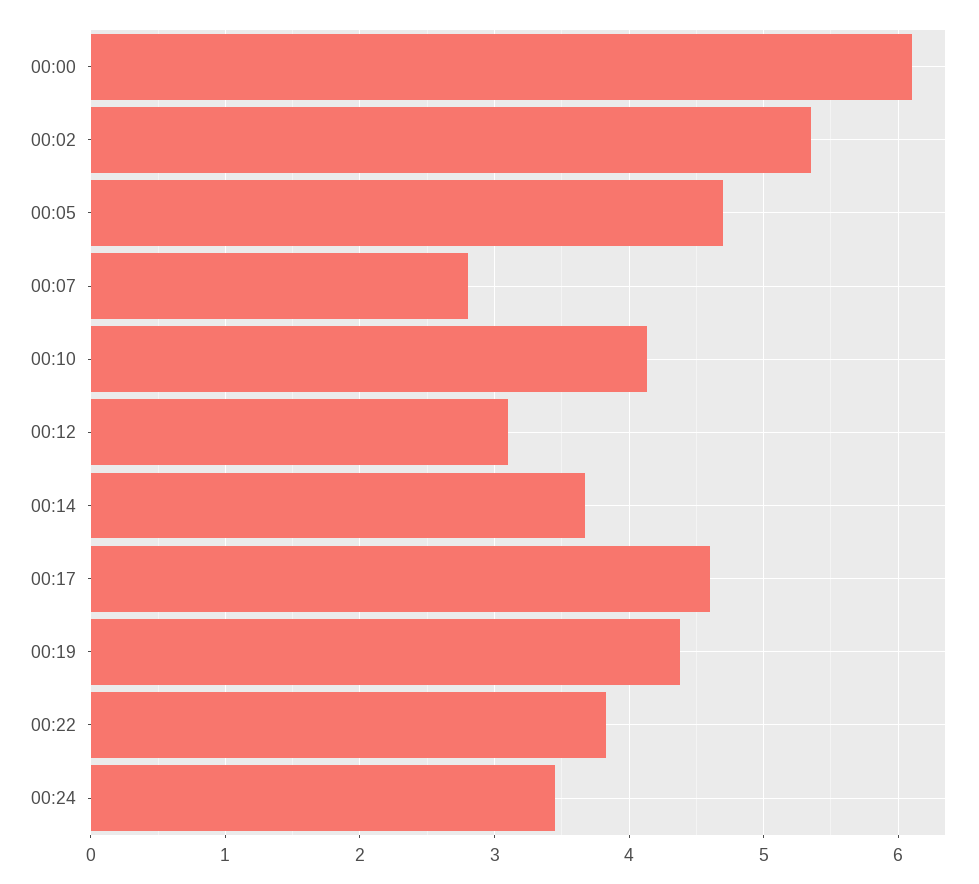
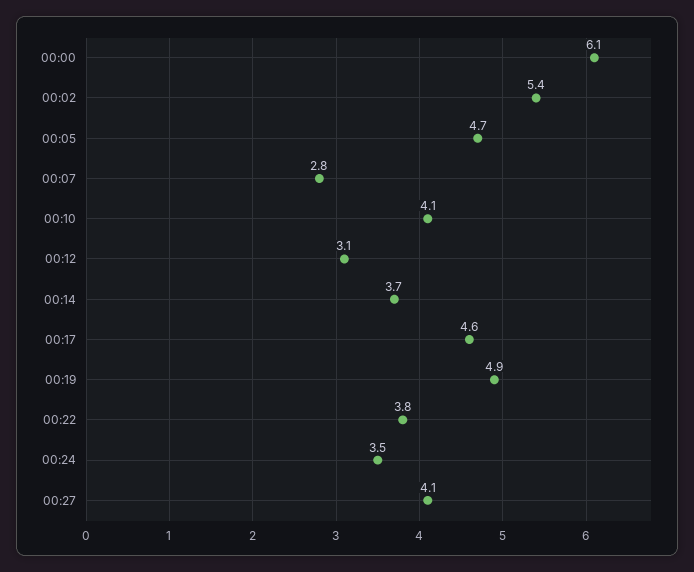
00:19: 4.4 -> 4.9
00:27: none -> 4.1

